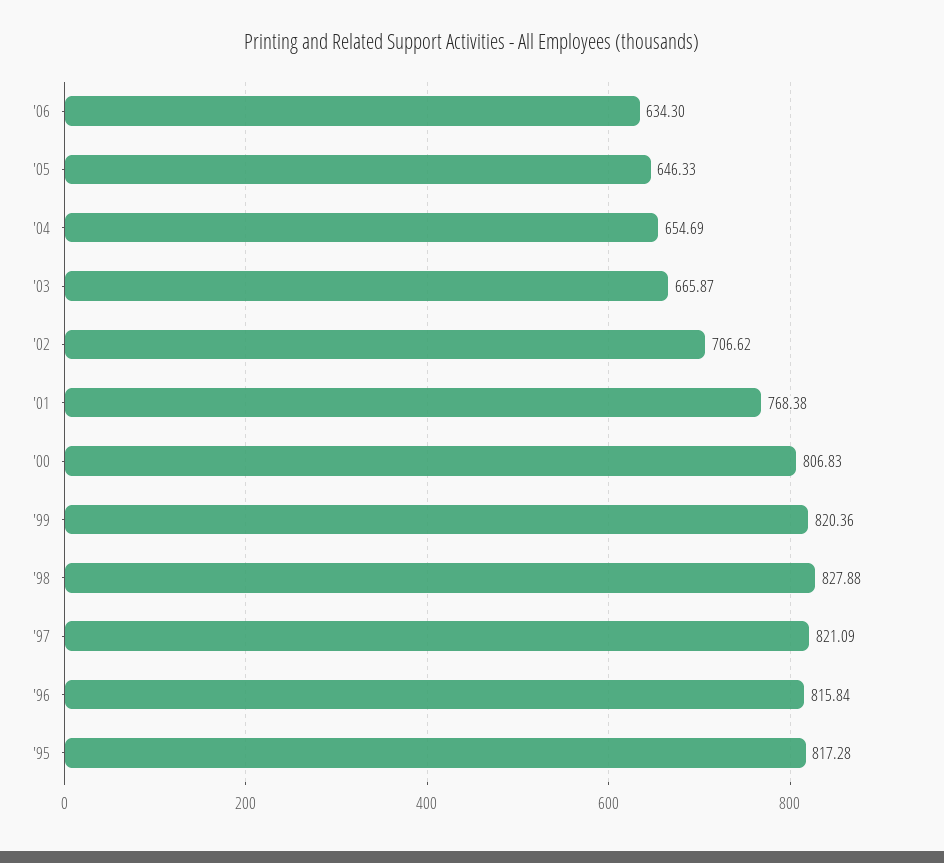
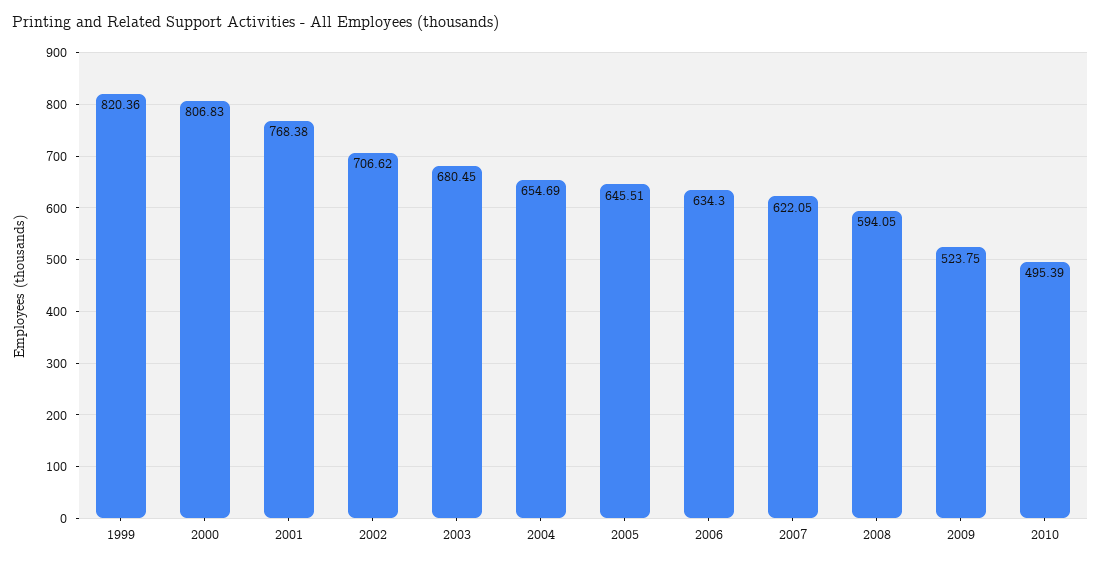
'05: 646.33 -> 645.51
'03: 665.87 -> 680.45
'98: 827.88 -> none
'97: 821.09 -> none
'96: 815.84 -> none
'95: 817.28 -> none
2007: none -> 622.05
2008: none -> 594.05
2009: none -> 523.75
2010: none -> 495.39

